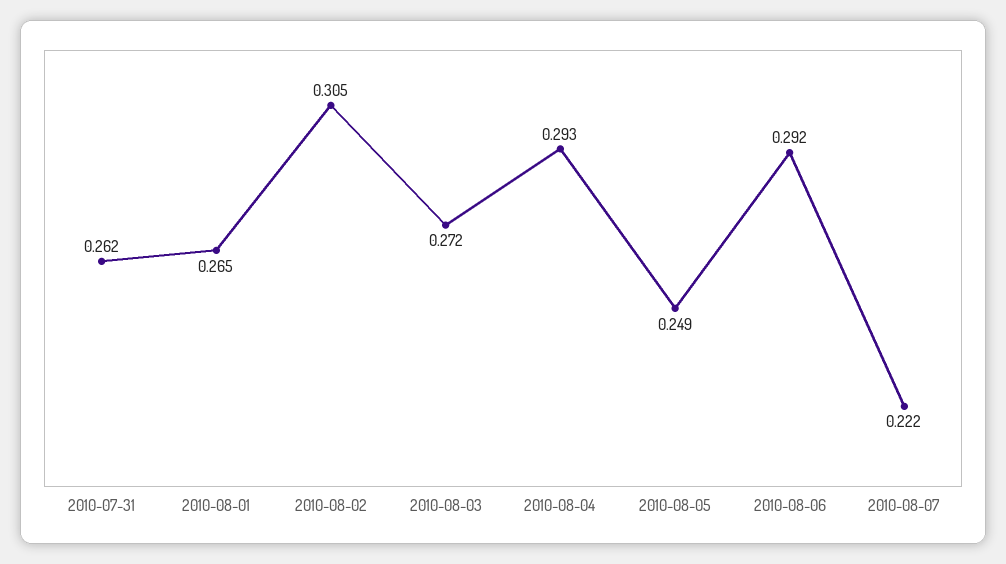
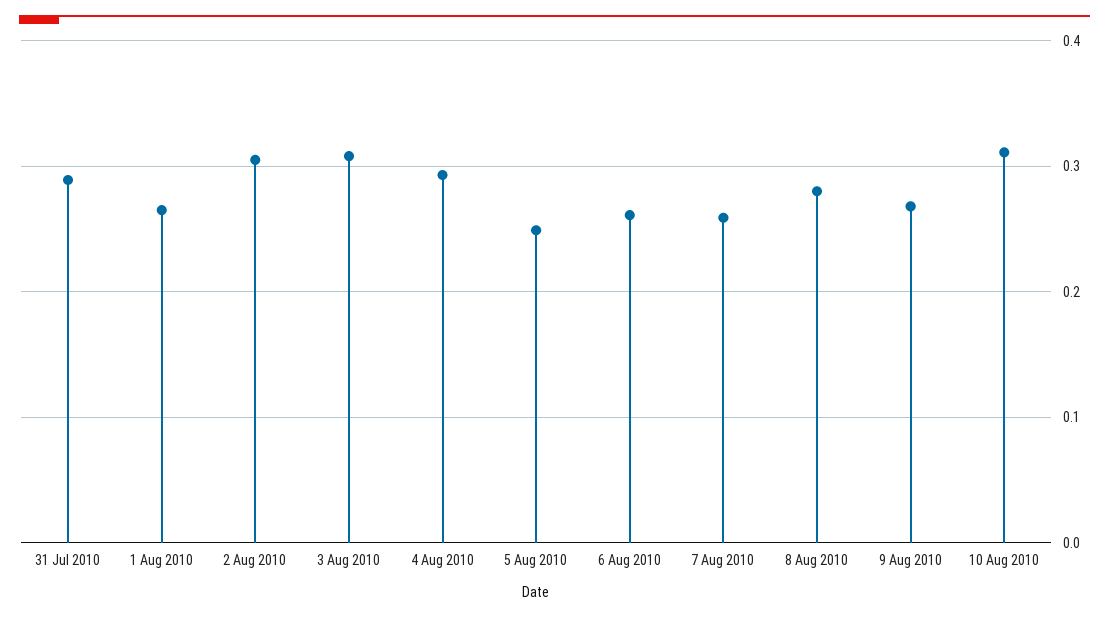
2010-07-31: 0.262 -> 0.29
2010-08-03: 0.272 -> 0.31
2010-08-06: 0.292 -> 0.26
2010-08-07: 0.222 -> 0.26
8 Aug 2010: none -> 0.28
9 Aug 2010: none -> 0.27
10 Aug 2010: none -> 0.31

